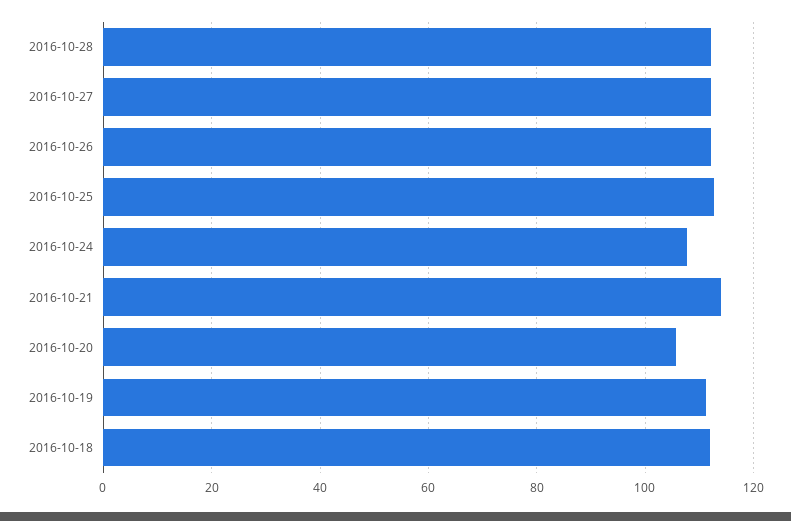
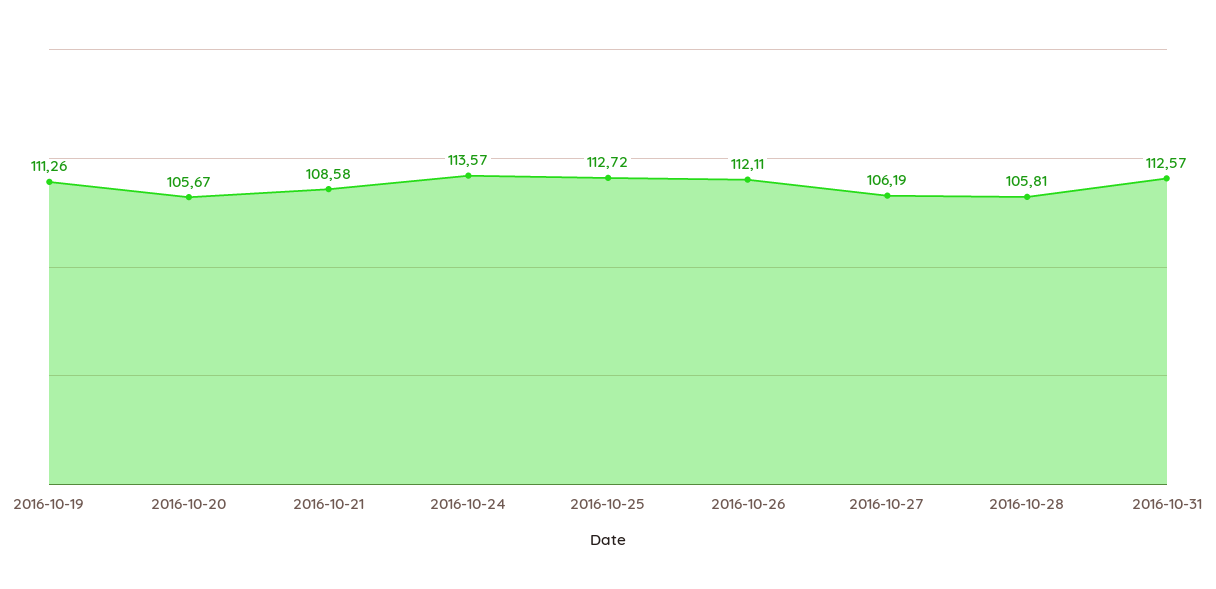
2016-10-28: 112 -> 105.81
2016-10-27: 112 -> 106.19
2016-10-24: 108 -> 113.57
2016-10-21: 114 -> 108.58
2016-10-18: 112 -> none
2016-10-31: none -> 112.57

